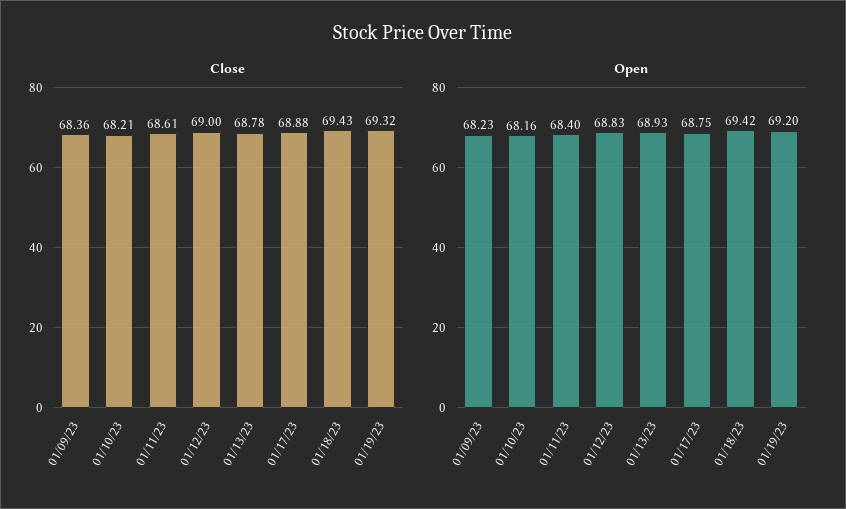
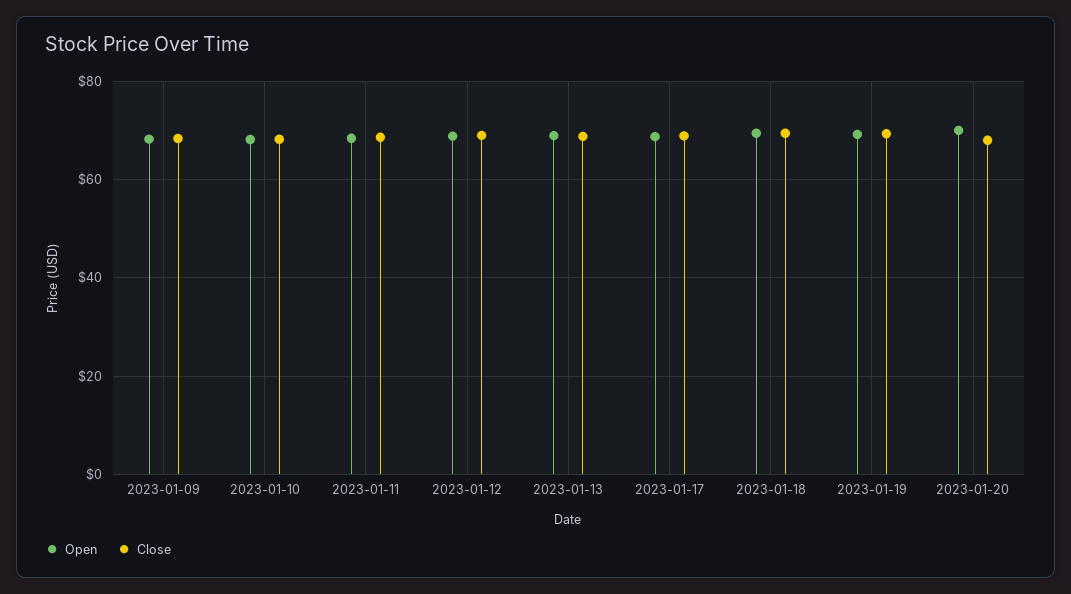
Open, 2023-01-20: none -> 70
Close, 2023-01-20: none -> 68

